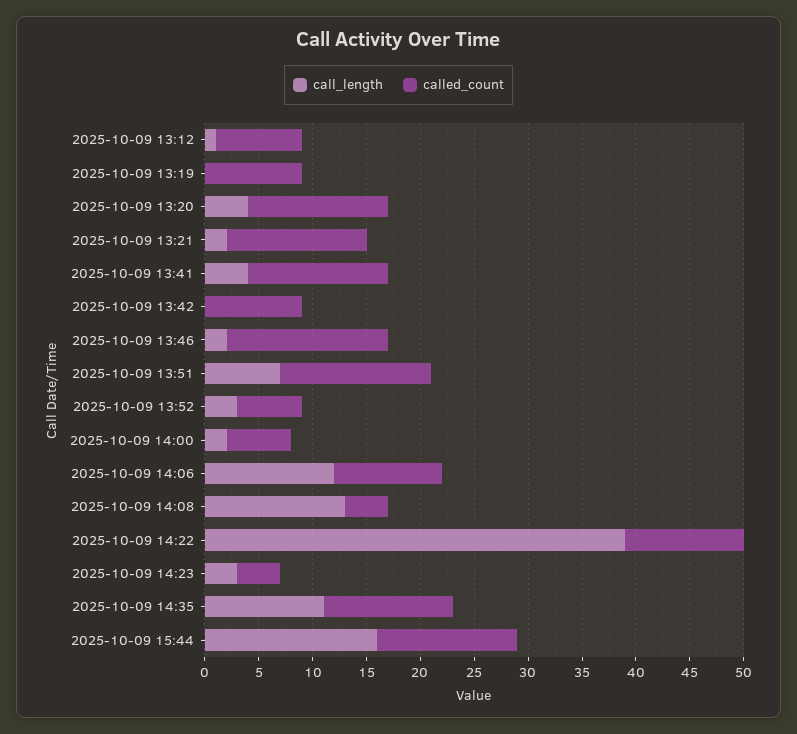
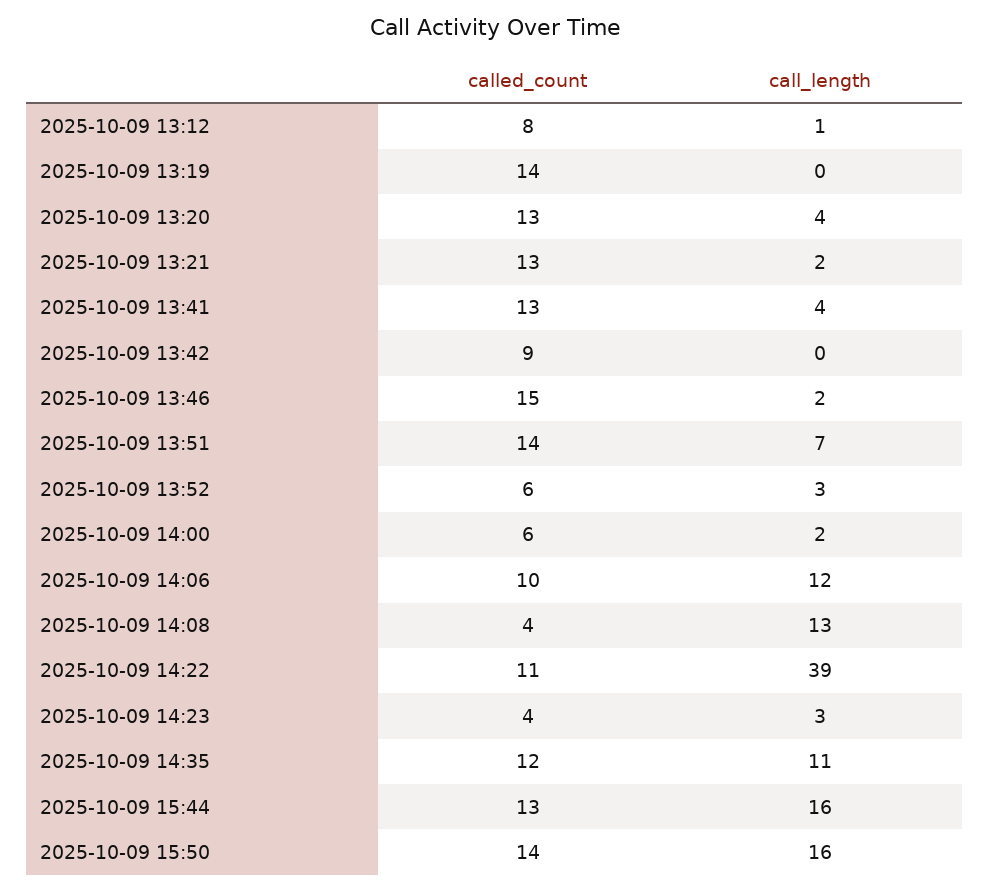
called_count, 2025-10-09 13:19: 9 -> 14
called_count, 2025-10-09 15:50: none -> 14
call_length, 2025-10-09 15:50: none -> 16

